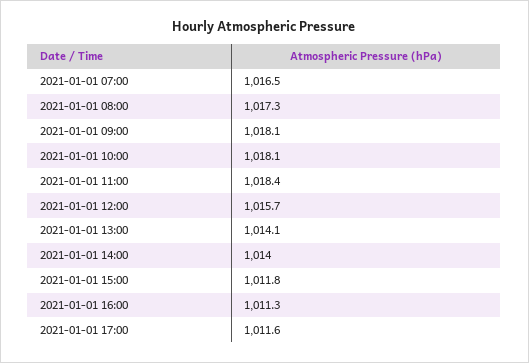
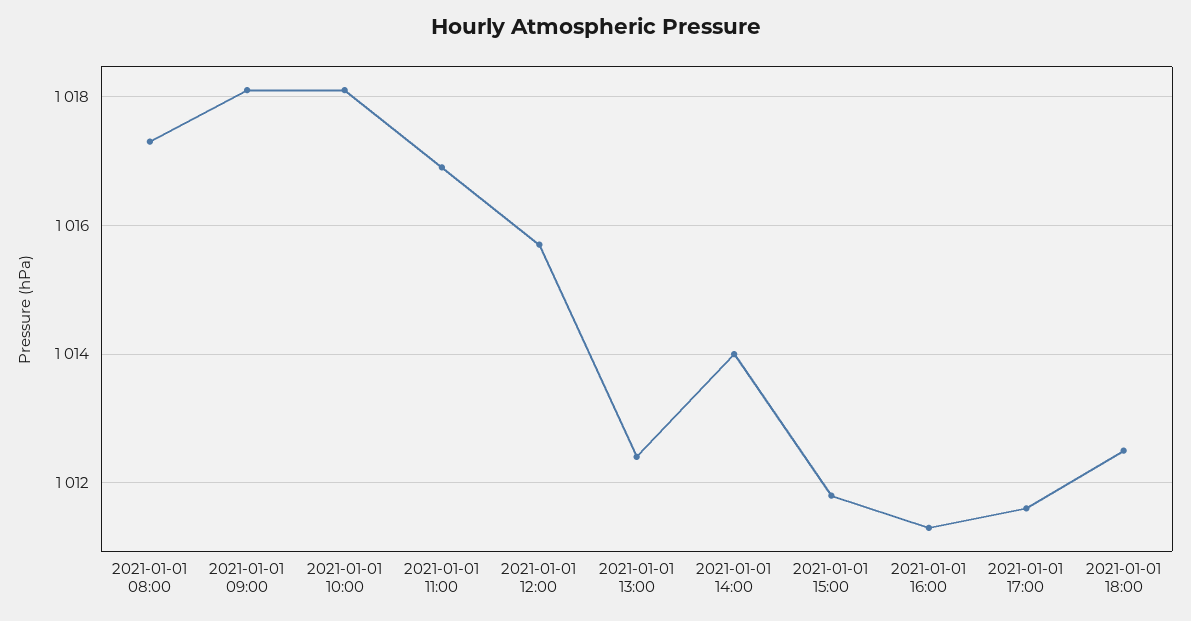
2021-01-01 07:00: 1016.5 -> none
2021-01-01 11:00: 1018.4 -> 1017
2021-01-01 13:00: 1014.1 -> 1012.5
2021-01-01 18:00: none -> 1012.5

